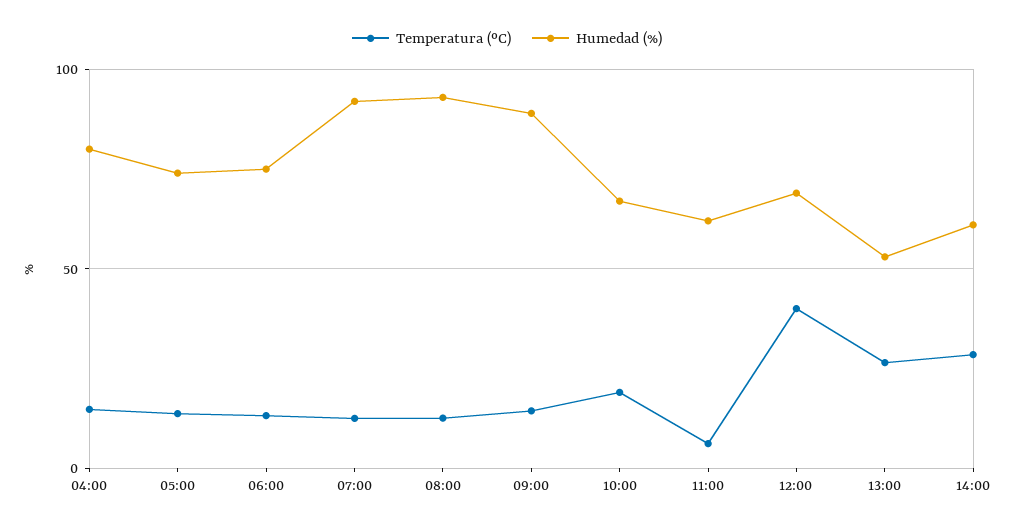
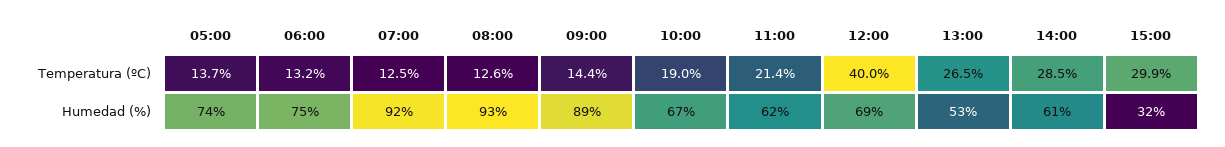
Temperatura (ºC), 04:00: 15 -> none
Humedad (%), 04:00: 80 -> none
Temperatura (ºC), 11:00: 5 -> 21.4
Temperatura (ºC), 15:00: none -> 29.9
Humedad (%), 15:00: none -> 32

